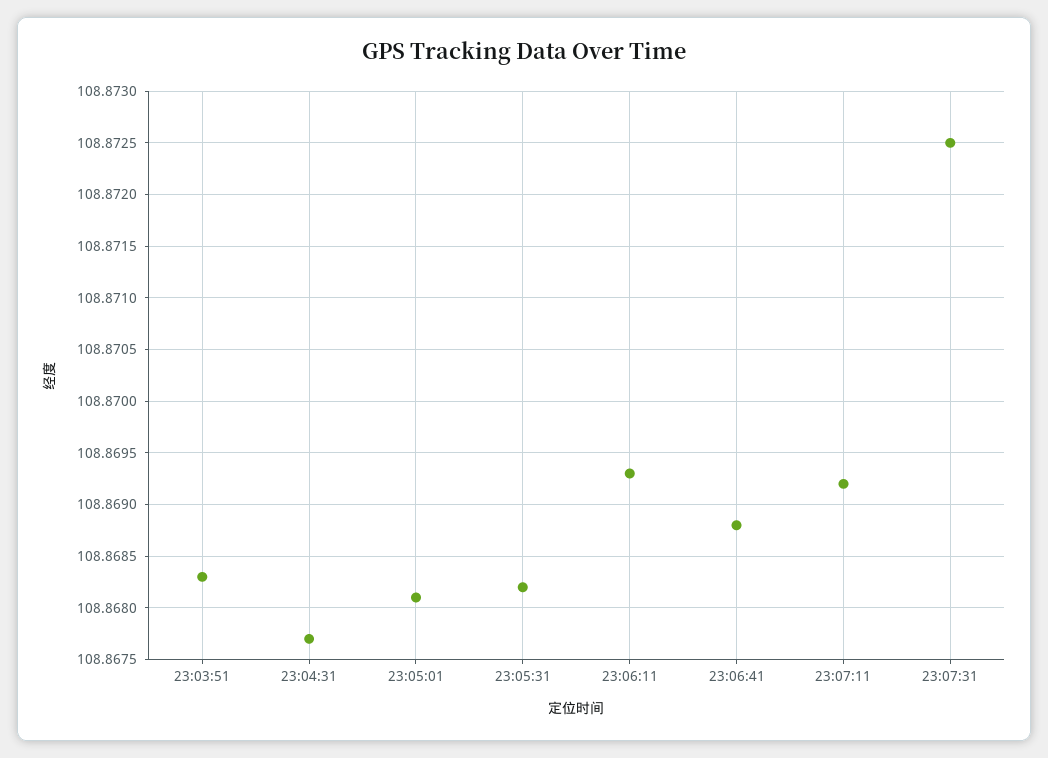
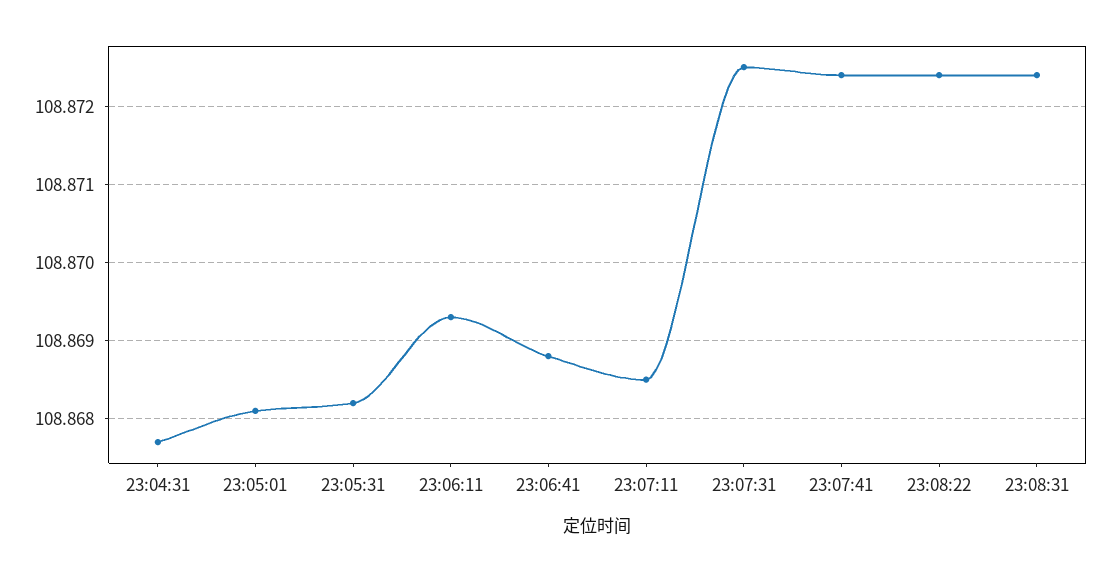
23:03:51: 108.8683 -> none
23:07:11: 108.8692 -> 108.8685
23:07:41: none -> 108.8724
23:08:22: none -> 108.8724
23:08:31: none -> 108.8724

